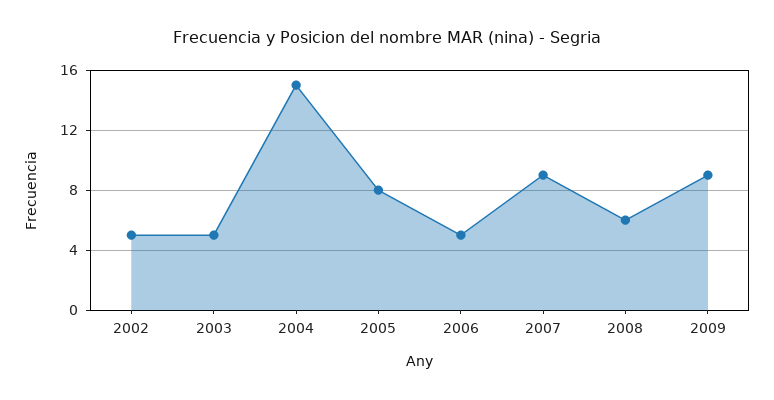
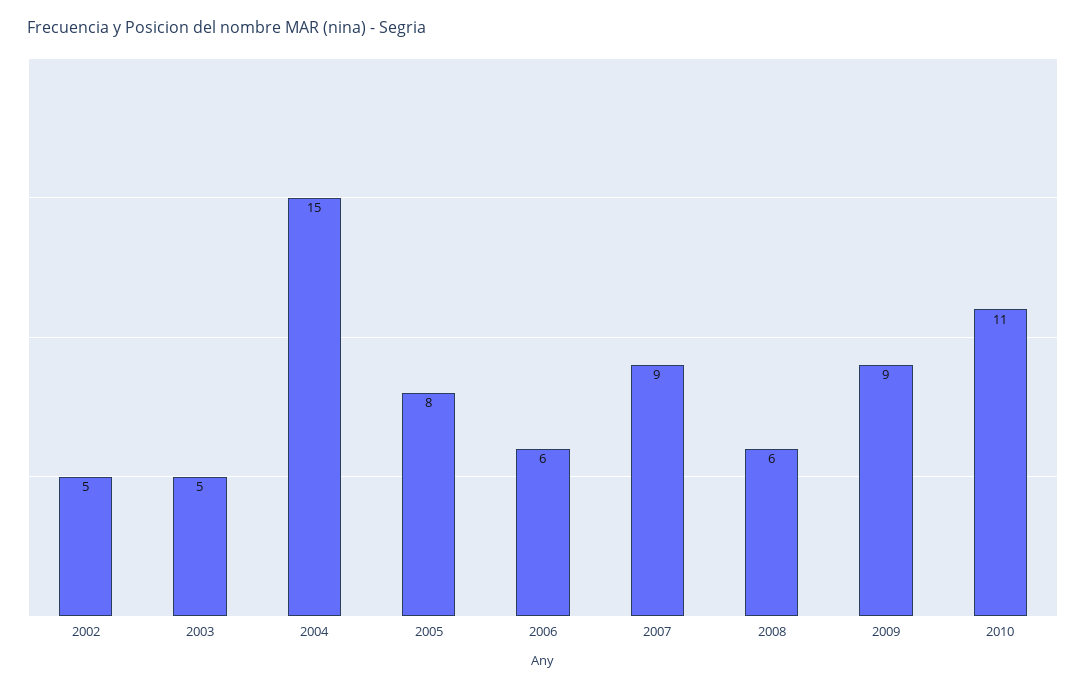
2006: 5 -> 6
2010: none -> 11

